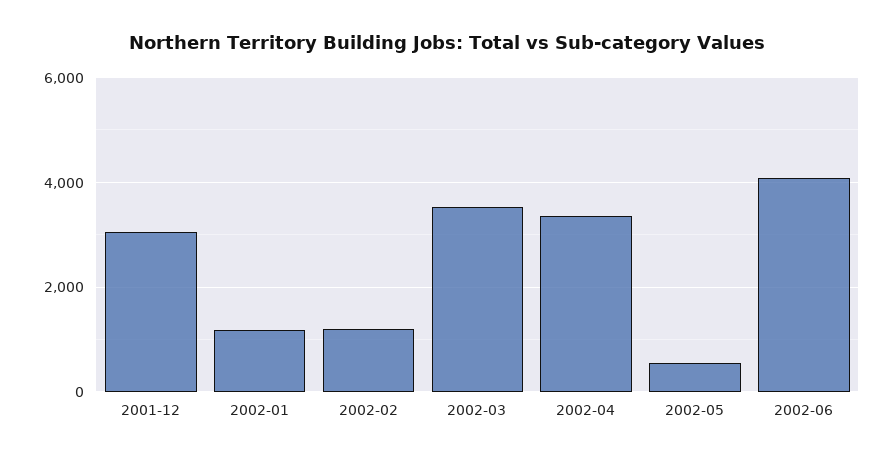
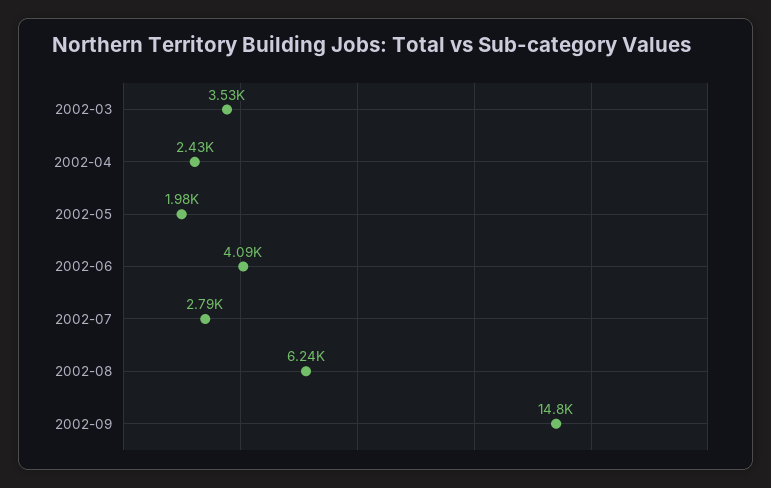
2001-12: 3000 -> none
2002-01: 1200 -> none
2002-02: 1200 -> none
2002-04: 3400 -> 2430
2002-05: 600 -> 1980
2002-07: none -> 2790
2002-08: none -> 6240
2002-09: none -> 14800

